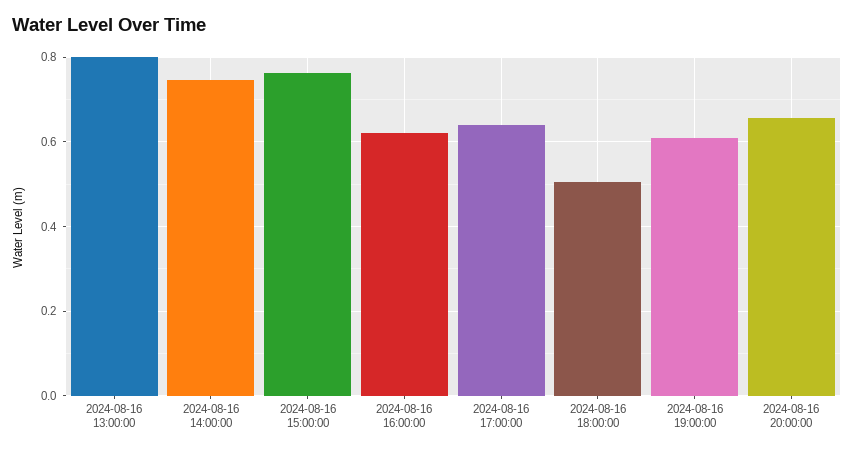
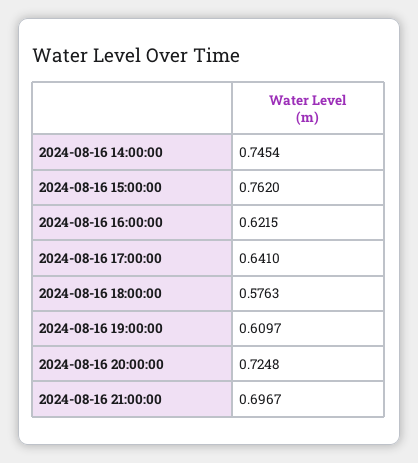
2024-08-16 13:00:00: 0.8 -> none
2024-08-16 18:00:00: 0.5 -> 0.5763
2024-08-16 20:00:00: 0.66 -> 0.7248
2024-08-16 21:00:00: none -> 0.6967

